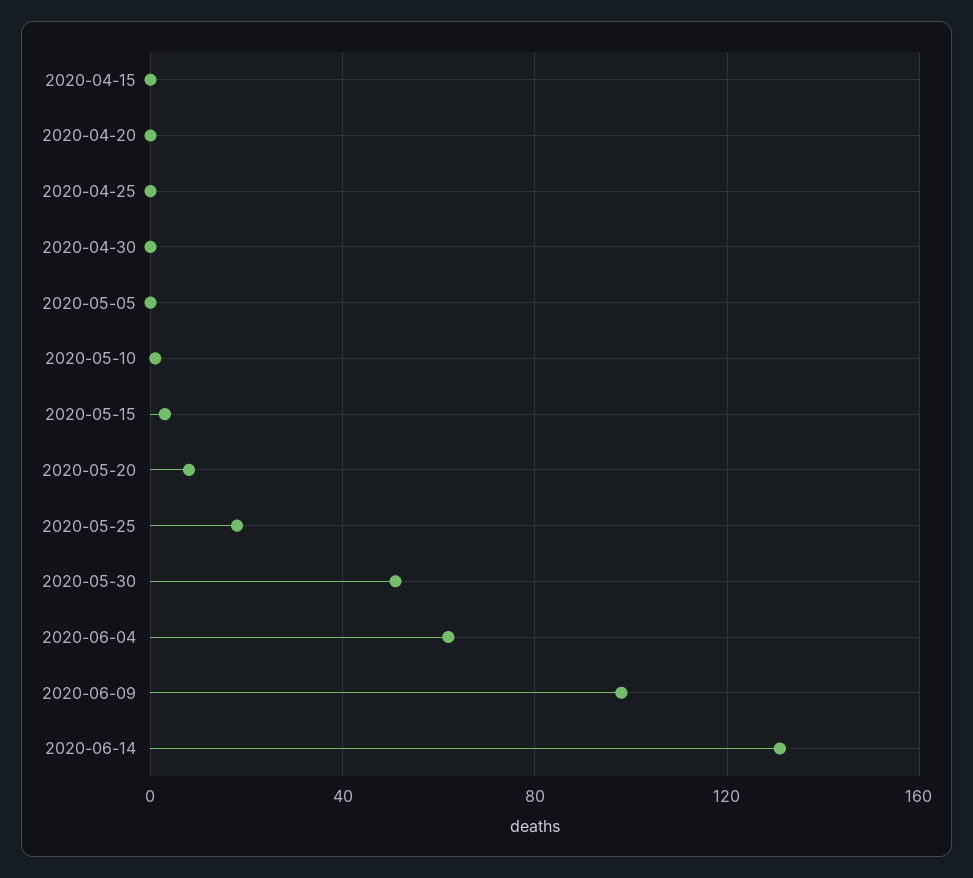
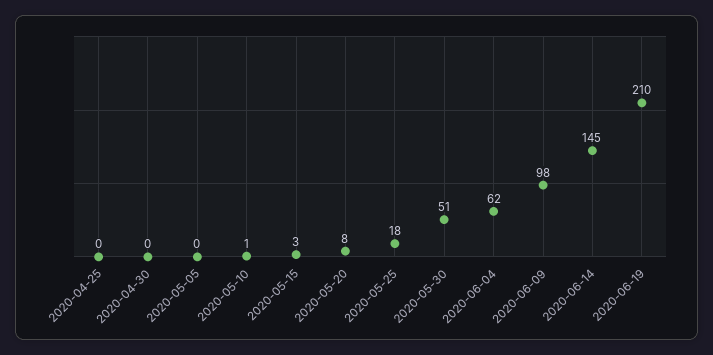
2020-04-15: 0 -> none
2020-04-20: 0 -> none
2020-06-14: 130 -> 145
2020-06-19: none -> 210

